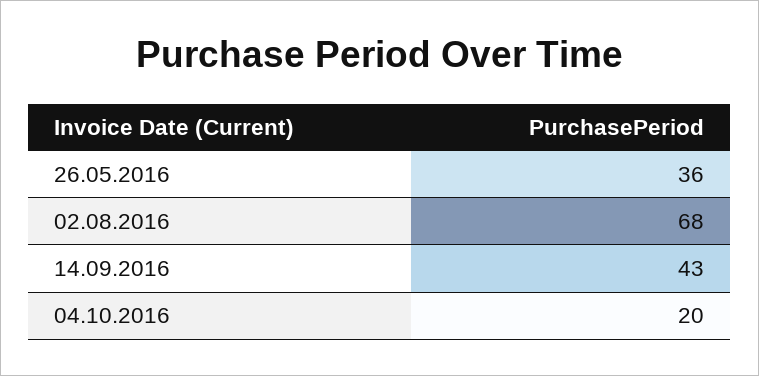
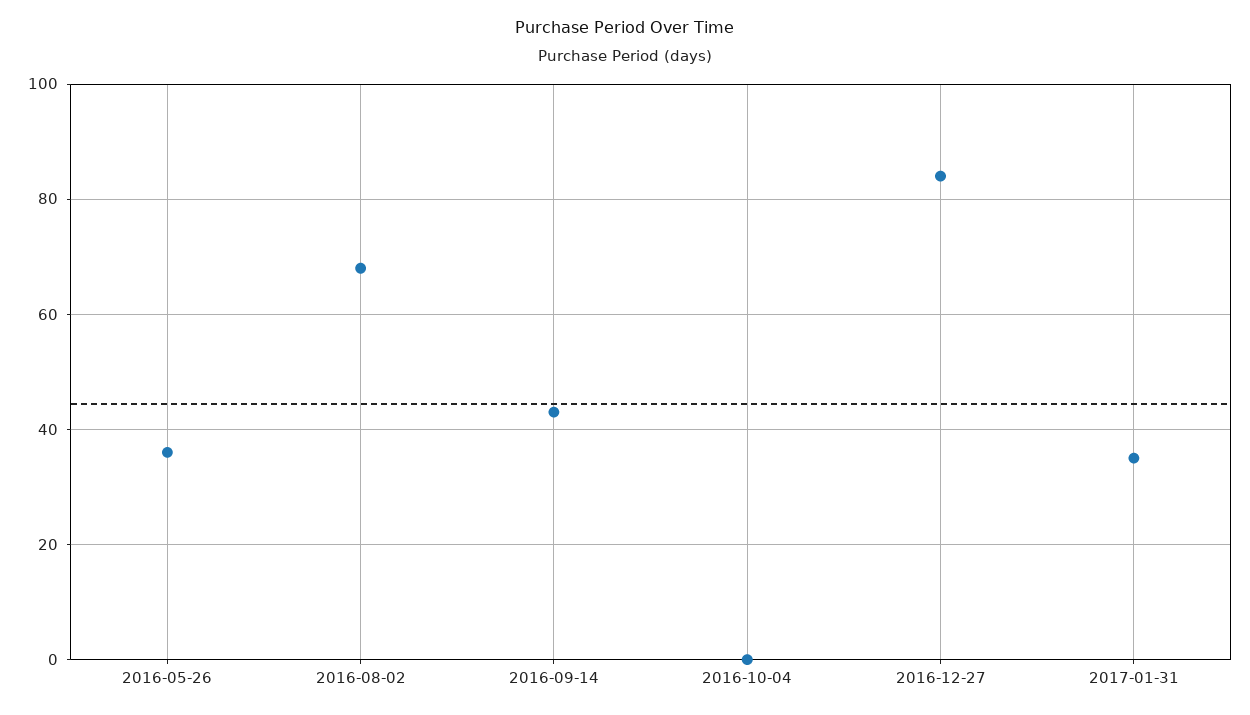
04.10.2016: 20 -> 0
2016-12-27: none -> 85
2017-01-31: none -> 35

